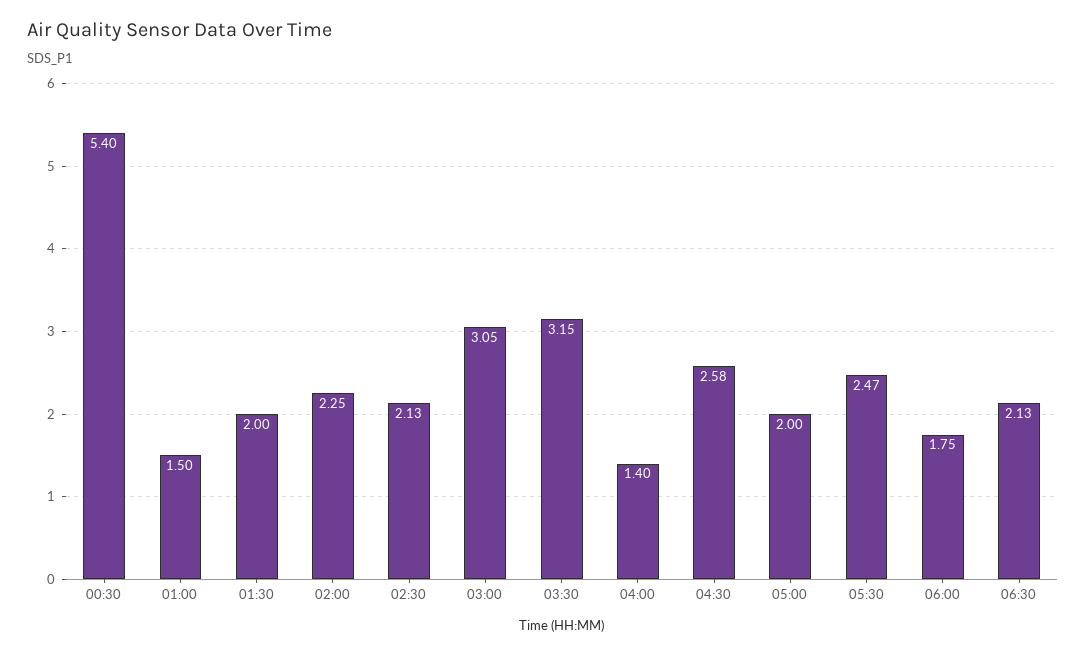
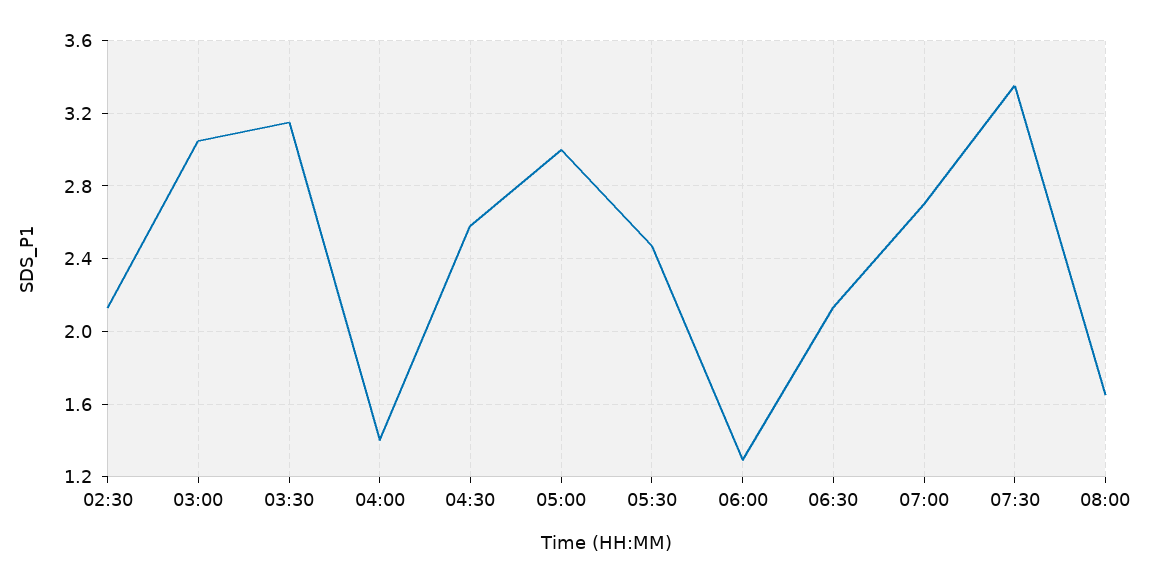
00:30: 5.4 -> none
01:00: 1.5 -> none
01:30: 2 -> none
02:00: 2.25 -> none
05:00: 2 -> 3
06:00: 1.75 -> 1.3
07:00: none -> 2.7
07:30: none -> 3.35
08:00: none -> 1.65

